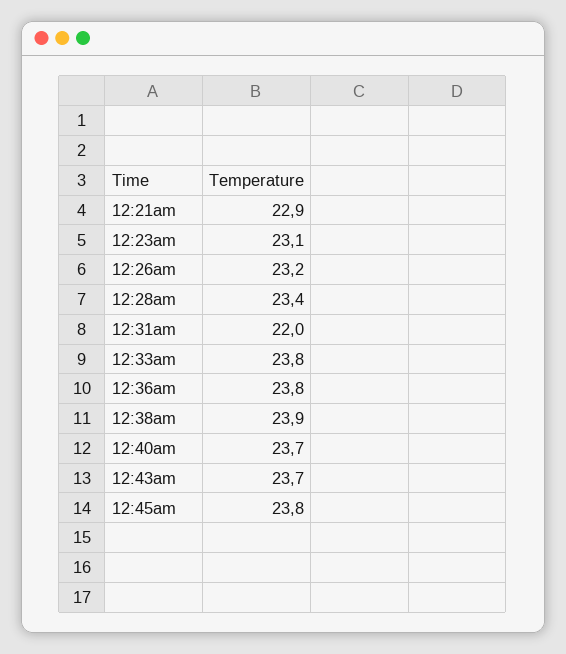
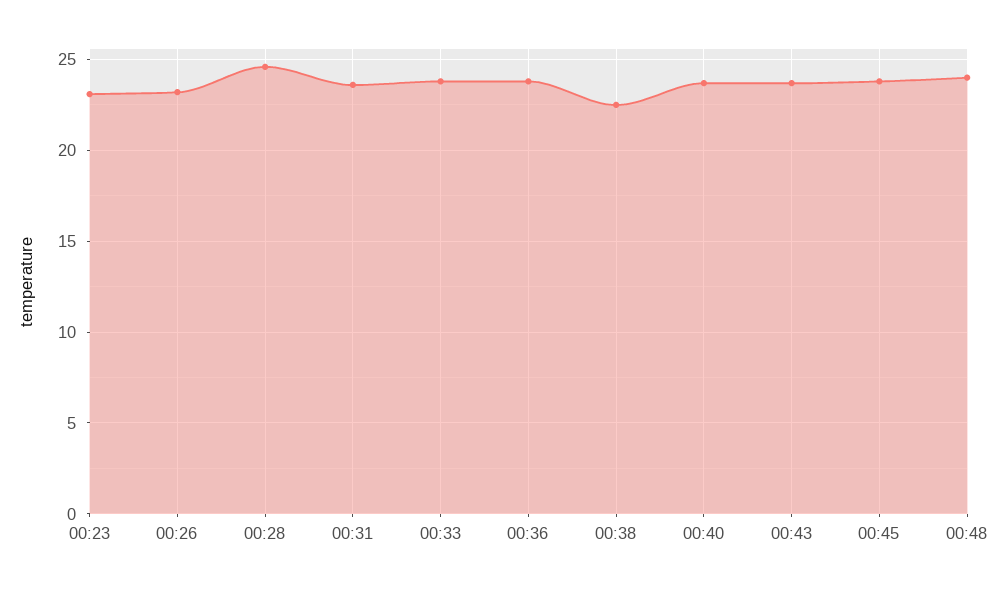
12:21am: 22.9 -> none
12:28am: 23.4 -> 24.5
12:31am: 22 -> 23.5
12:38am: 23.9 -> 22.5
00:48: none -> 24

